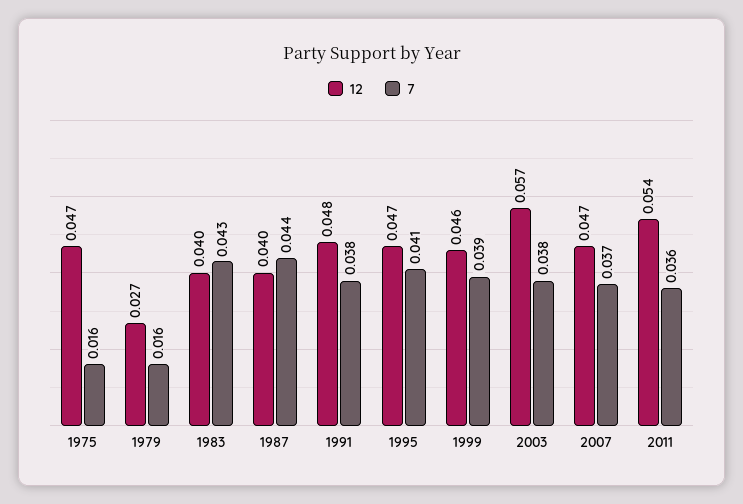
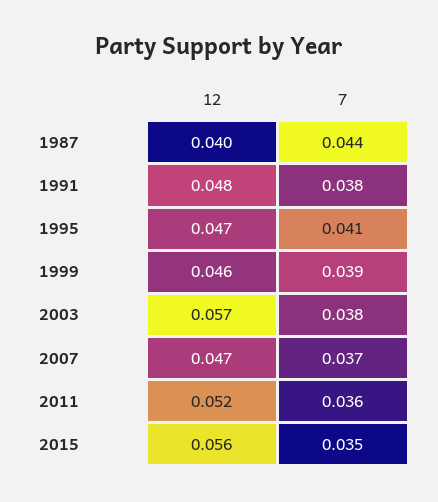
12, 1975: 0.047 -> none
7, 1975: 0.016 -> none
12, 1979: 0.027 -> none
7, 1979: 0.016 -> none
12, 1983: 0.04 -> none
7, 1983: 0.043 -> none
12, 2011: 0.054 -> 0.052
12, 2015: none -> 0.056
7, 2015: none -> 0.035

